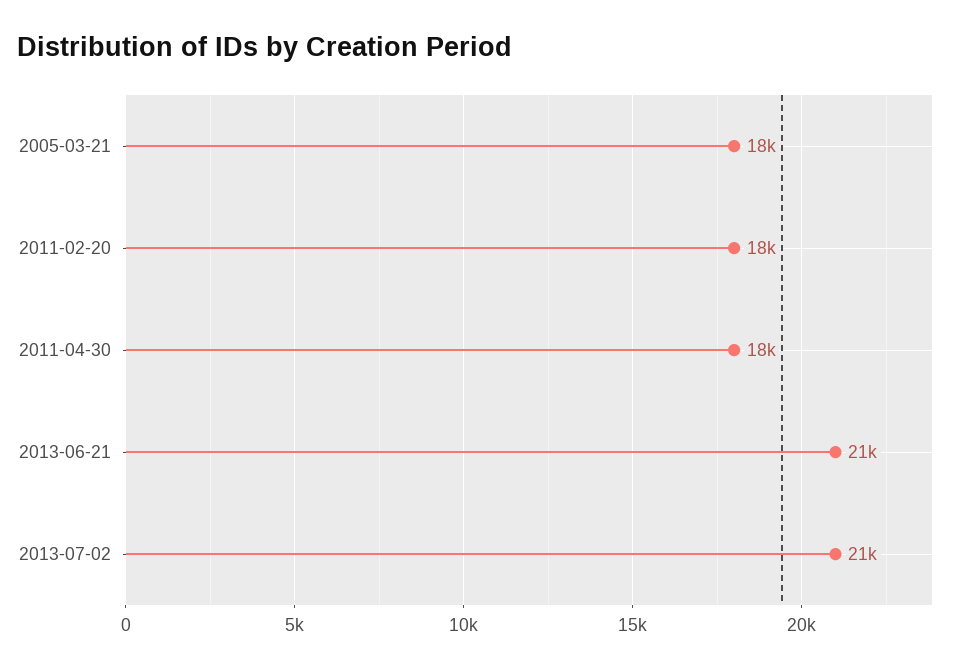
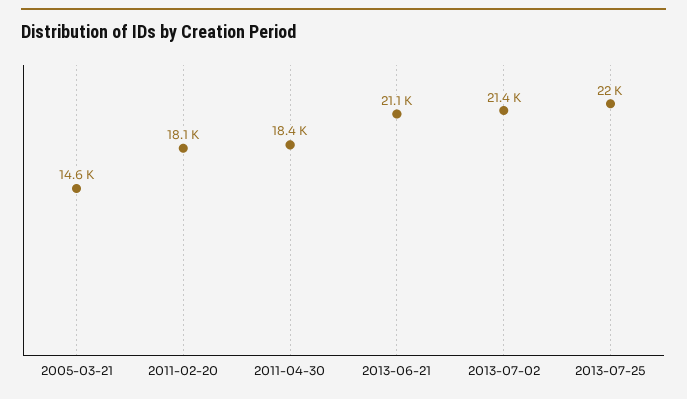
2005-03-21: 18000 -> 14600
2013-07-25: none -> 22000

